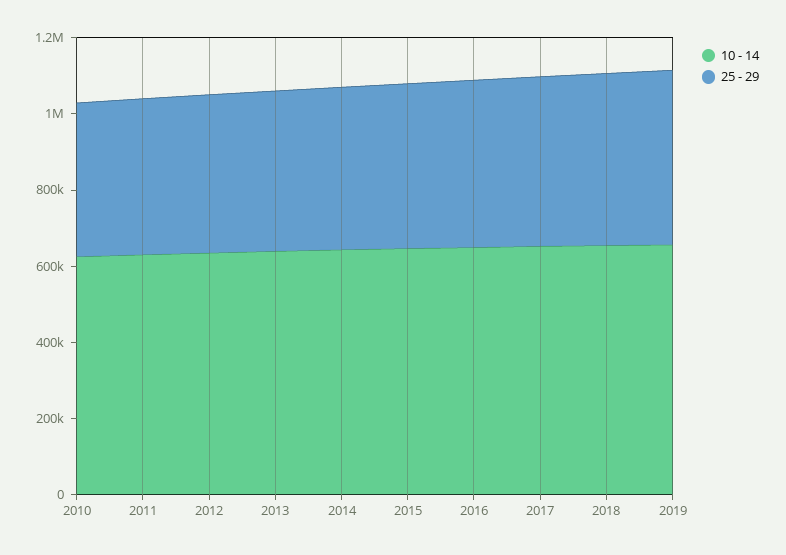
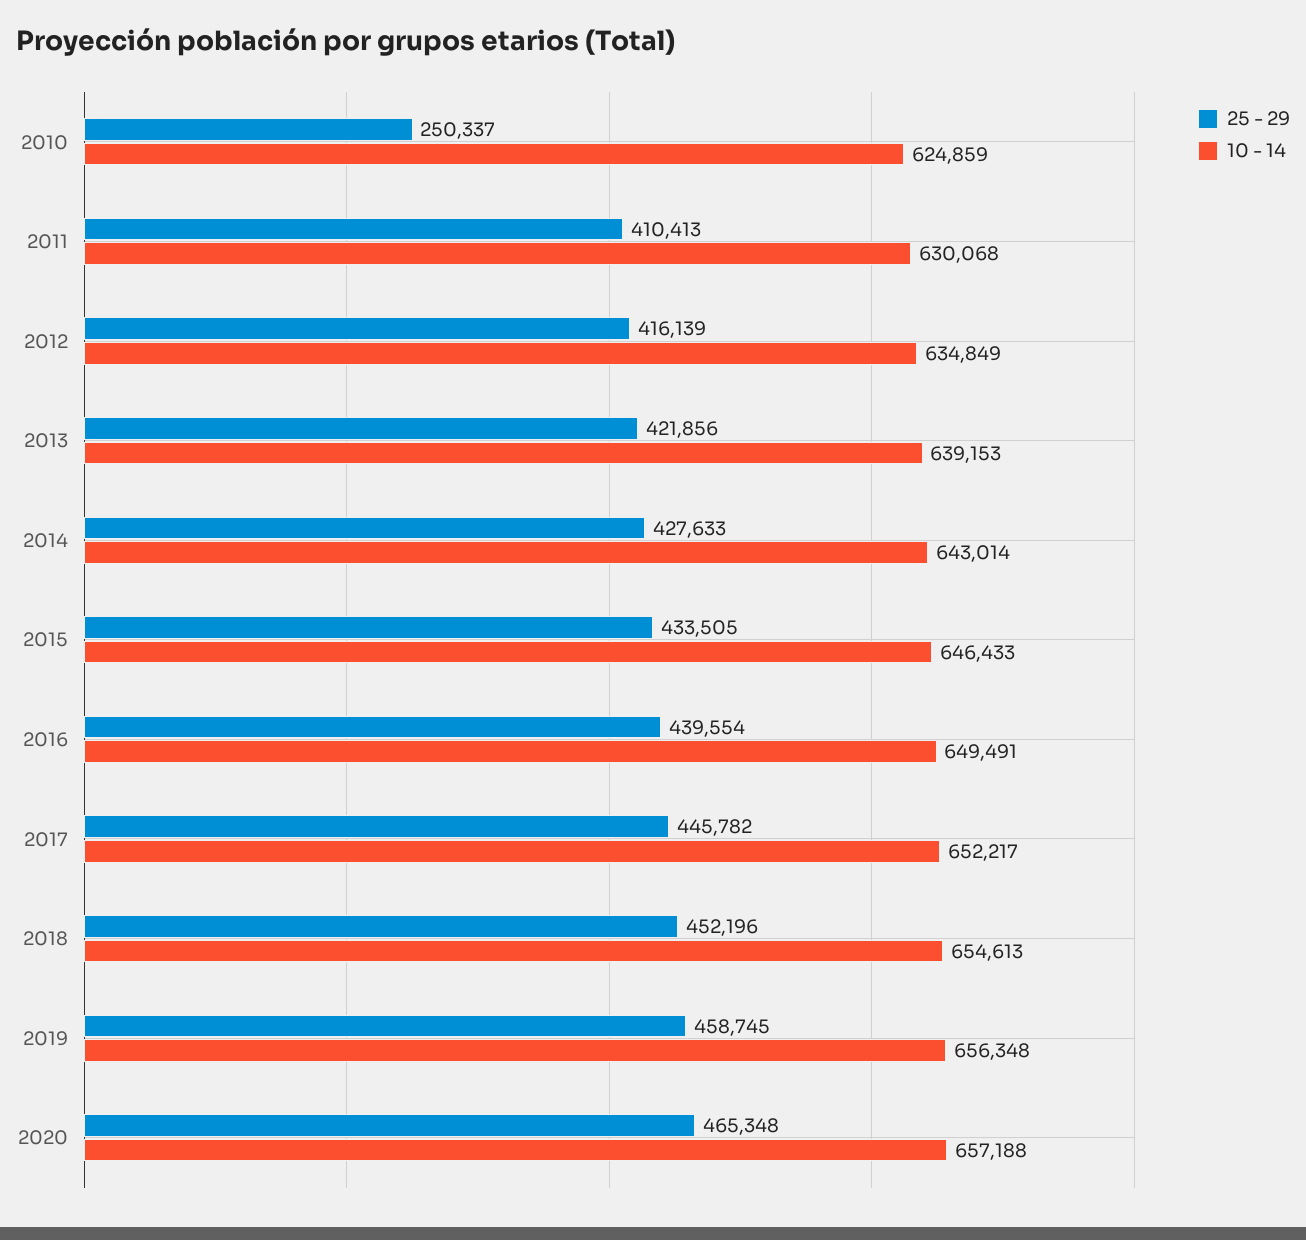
25 - 29, 2010: 400000 -> 250337
25 - 29, 2020: none -> 465348
10 - 14, 2020: none -> 657188

